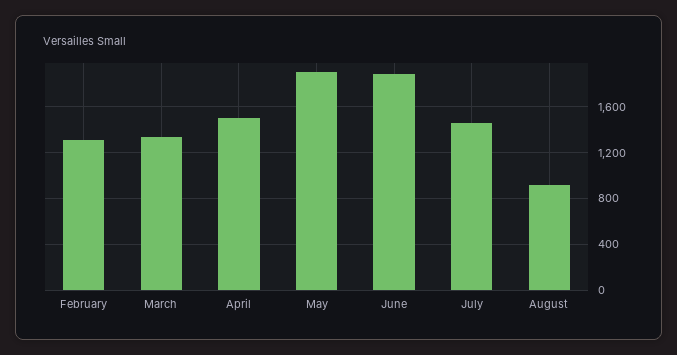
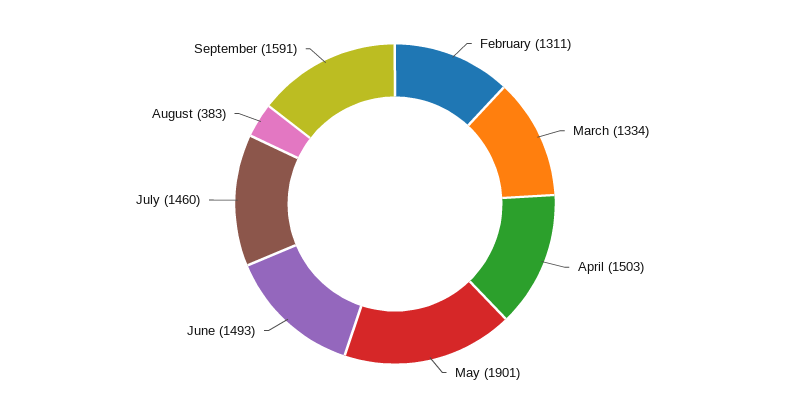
June: 1900 -> 1493
August: 900 -> 383
September: none -> 1591

